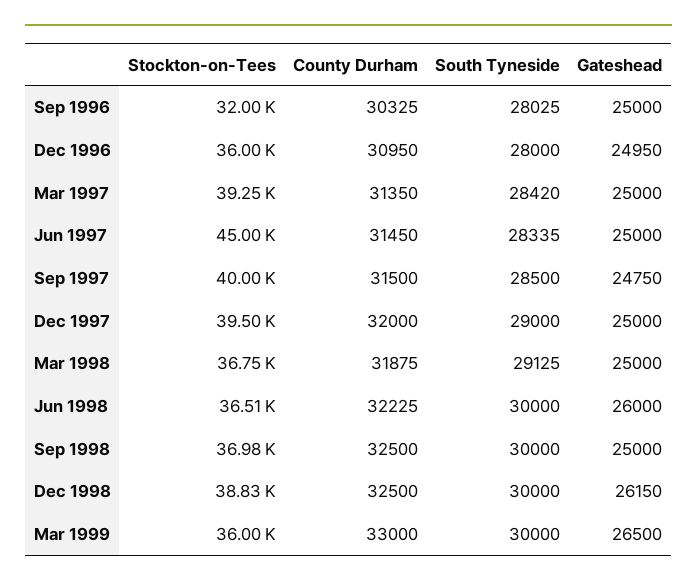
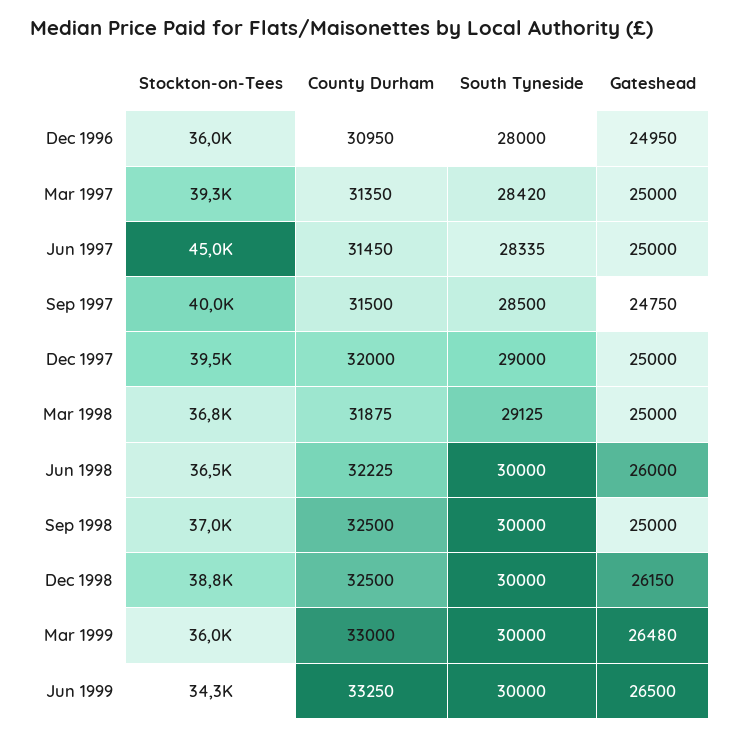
Stockton-on-Tees, Sep 1996: 32000 -> none
County Durham, Sep 1996: 30325 -> none
South Tyneside, Sep 1996: 28025 -> none
Gateshead, Sep 1996: 25000 -> none
Gateshead, Mar 1999: 26500 -> 26480
Stockton-on-Tees, Jun 1999: none -> 34300
County Durham, Jun 1999: none -> 33250
South Tyneside, Jun 1999: none -> 30000
Gateshead, Jun 1999: none -> 26500

